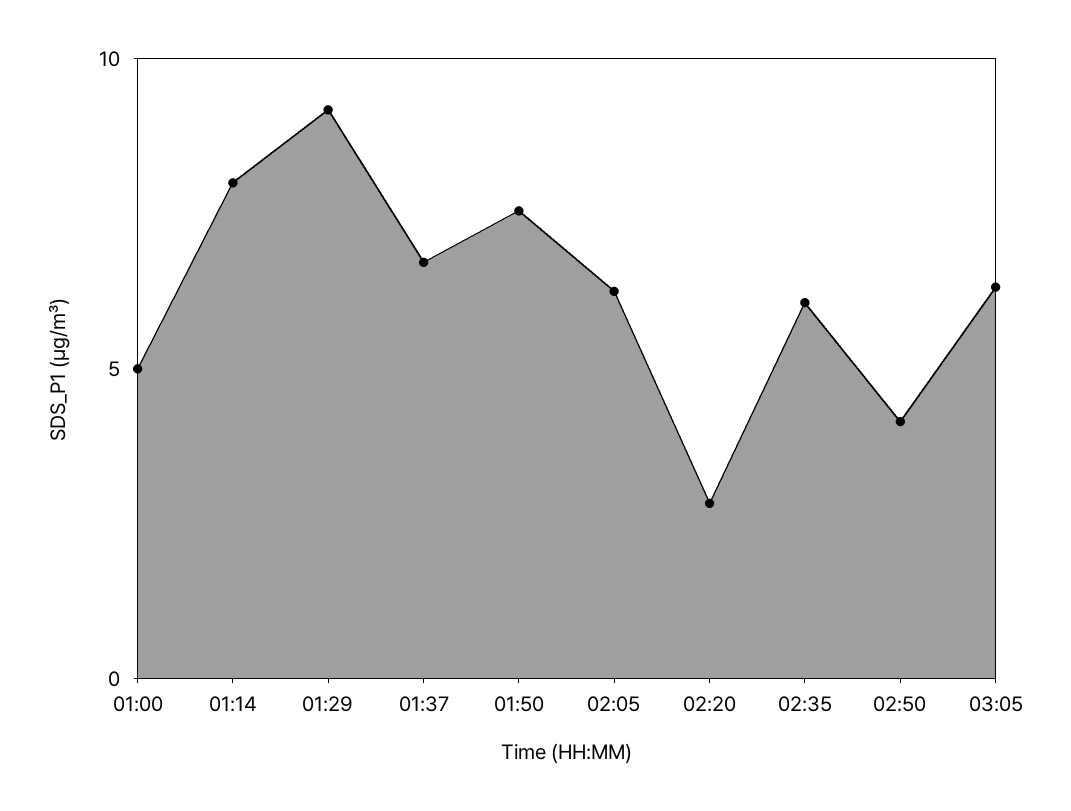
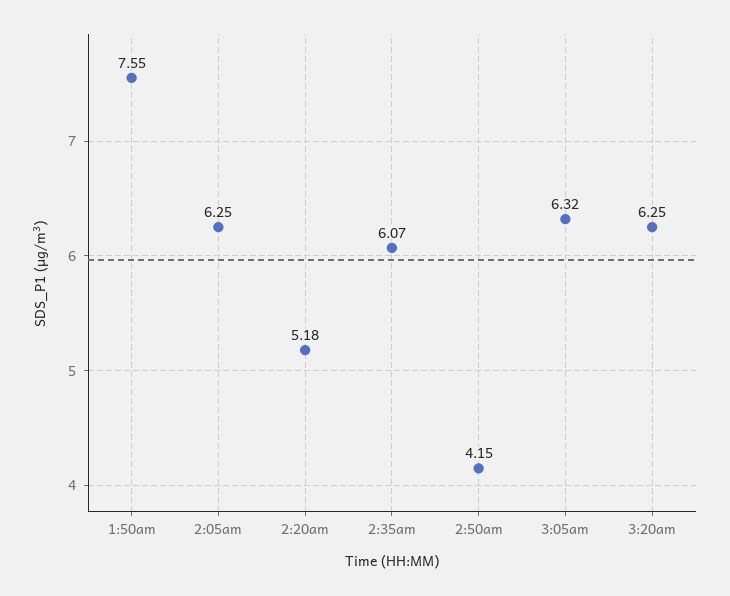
01:00: 5 -> none
01:14: 8 -> none
01:29: 9 -> none
01:37: 7 -> none
02:20: 3 -> 5.18
3:20am: none -> 6.25

